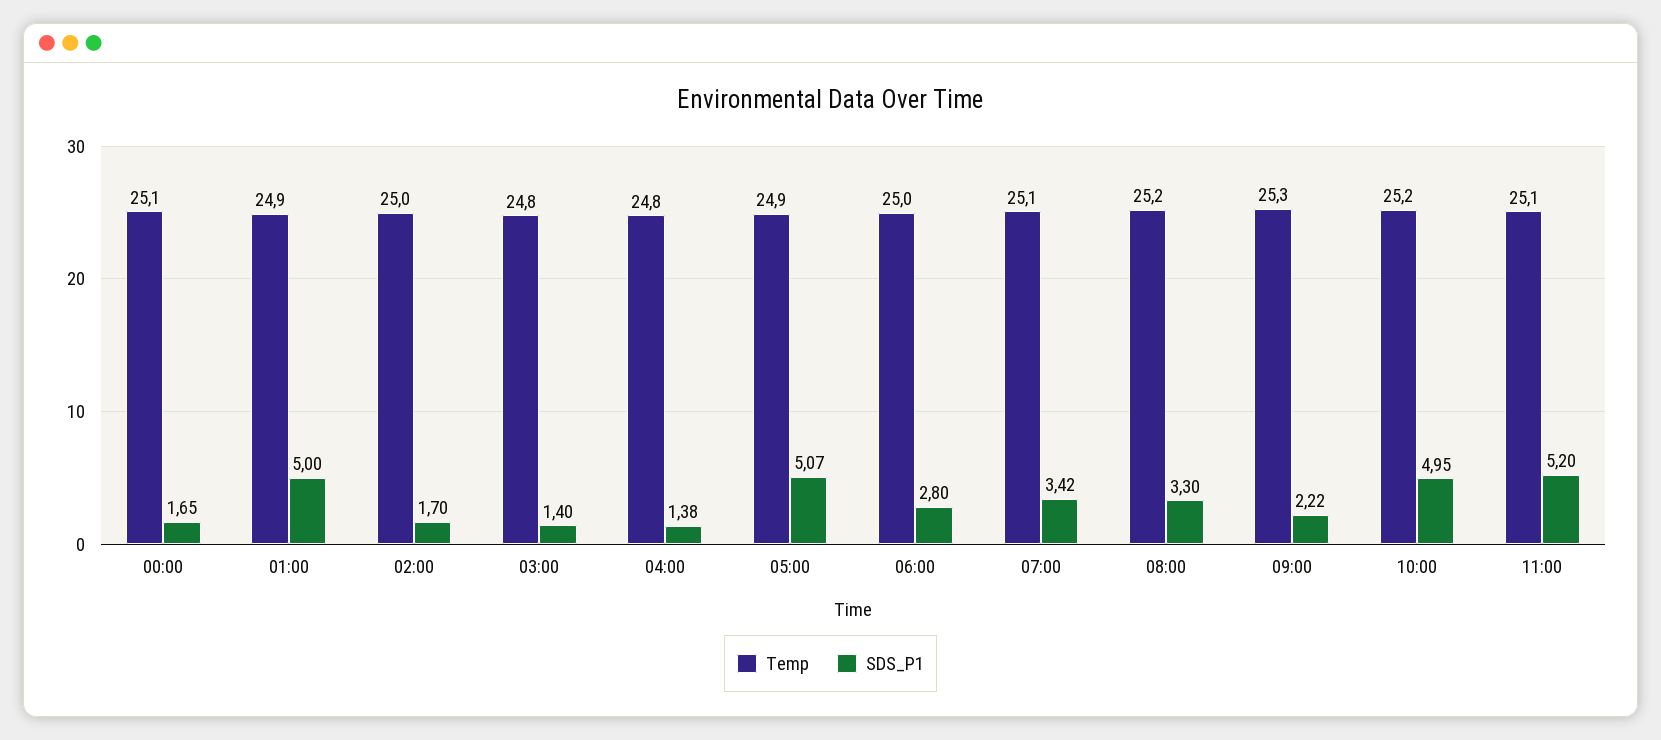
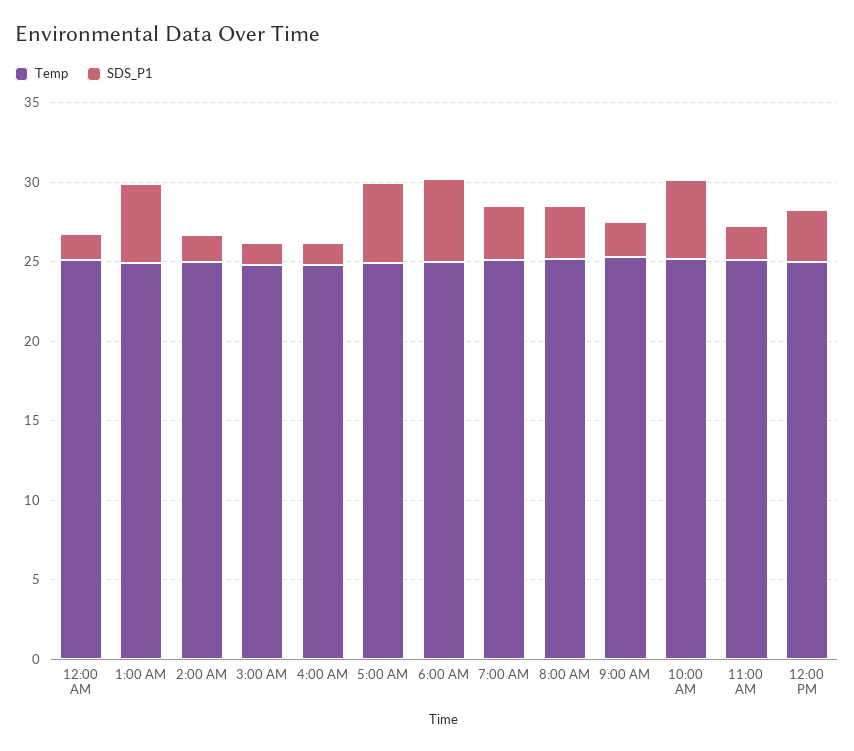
SDS_P1, 06:00: 2.8 -> 5
SDS_P1, 11:00: 5.2 -> 2
Temp, 12:00 PM: none -> 25
SDS_P1, 12:00 PM: none -> 3

